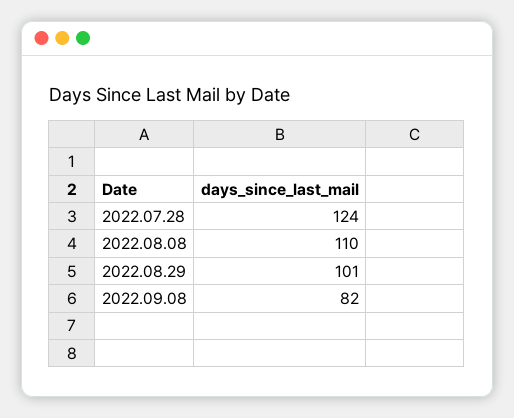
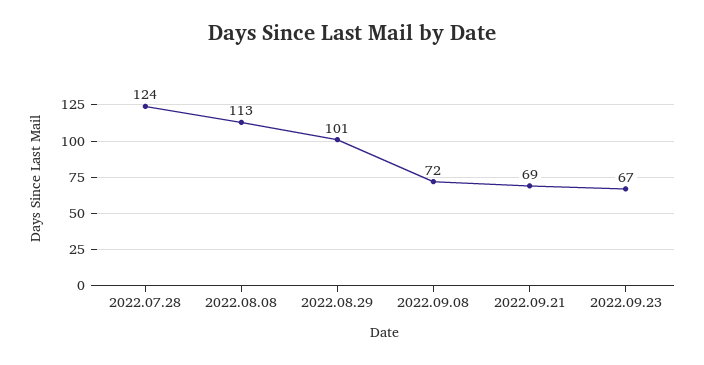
2022.08.08: 110 -> 113
2022.09.08: 82 -> 72
2022.09.21: none -> 69
2022.09.23: none -> 67

